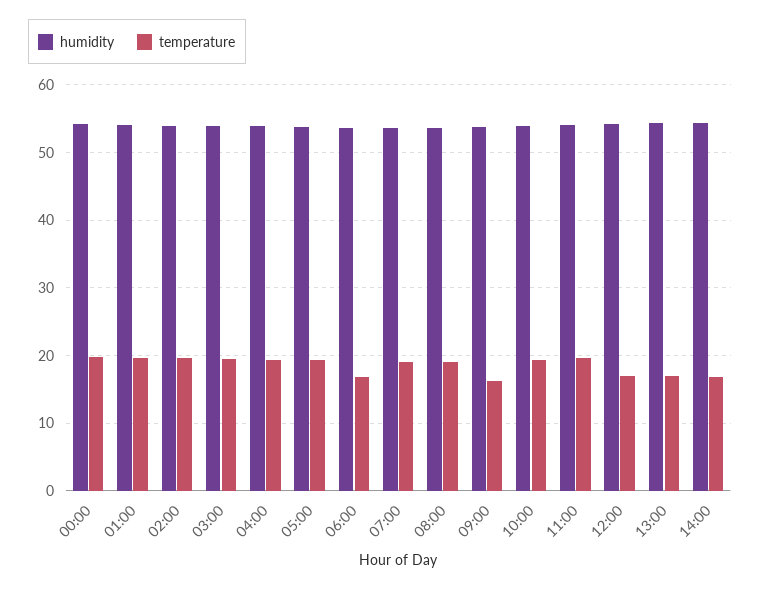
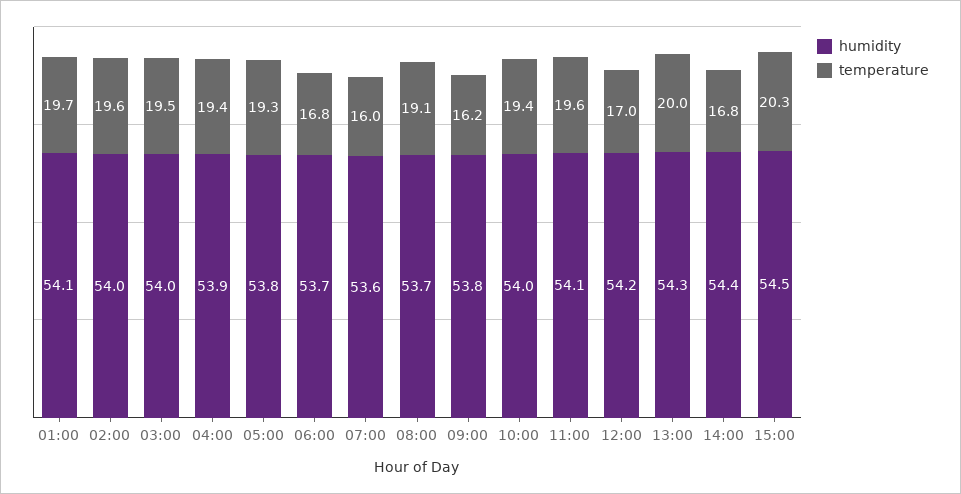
humidity, 00:00: 54 -> none
temperature, 00:00: 20 -> none
temperature, 07:00: 19 -> 16
temperature, 13:00: 17 -> 20
humidity, 15:00: none -> 54.5
temperature, 15:00: none -> 20.3

